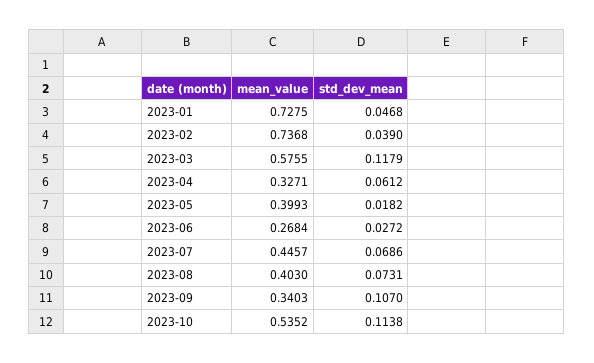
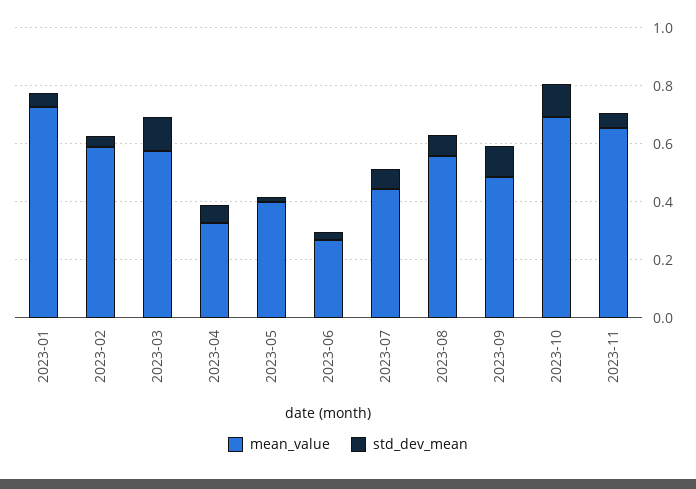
mean_value, 2023-02: 0.7368 -> 0.6
mean_value, 2023-08: 0.403 -> 0.55
mean_value, 2023-09: 0.3403 -> 0.5
mean_value, 2023-10: 0.5352 -> 0.7
mean_value, 2023-11: none -> 0.65
std_dev_mean, 2023-11: none -> 0.05

